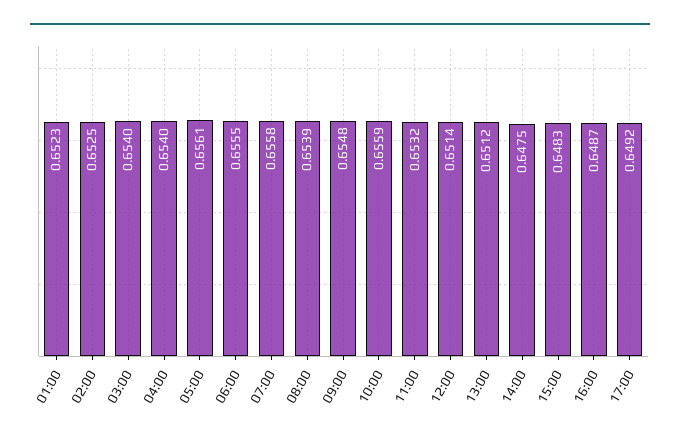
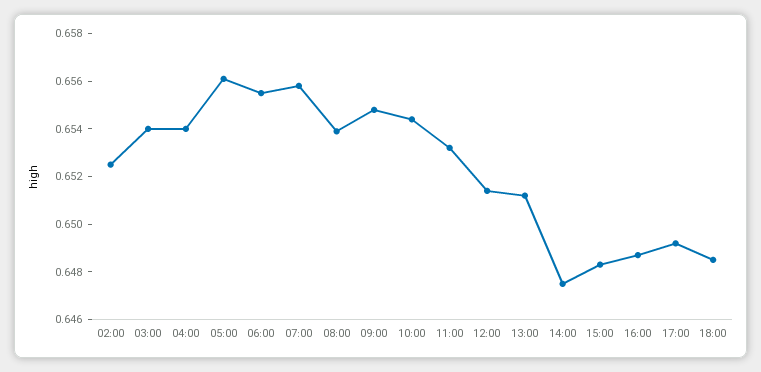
01:00: 0.6523 -> none
10:00: 0.6559 -> 0.6545
18:00: none -> 0.6485

